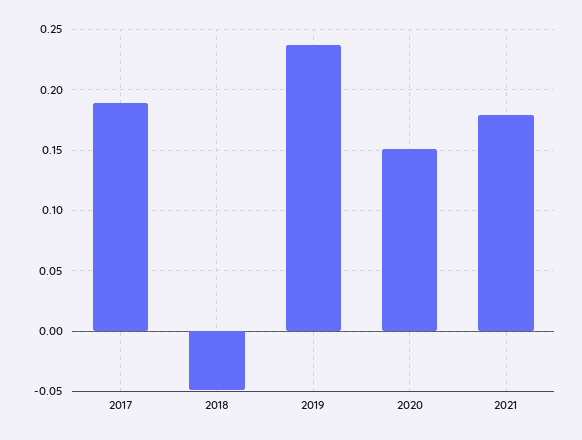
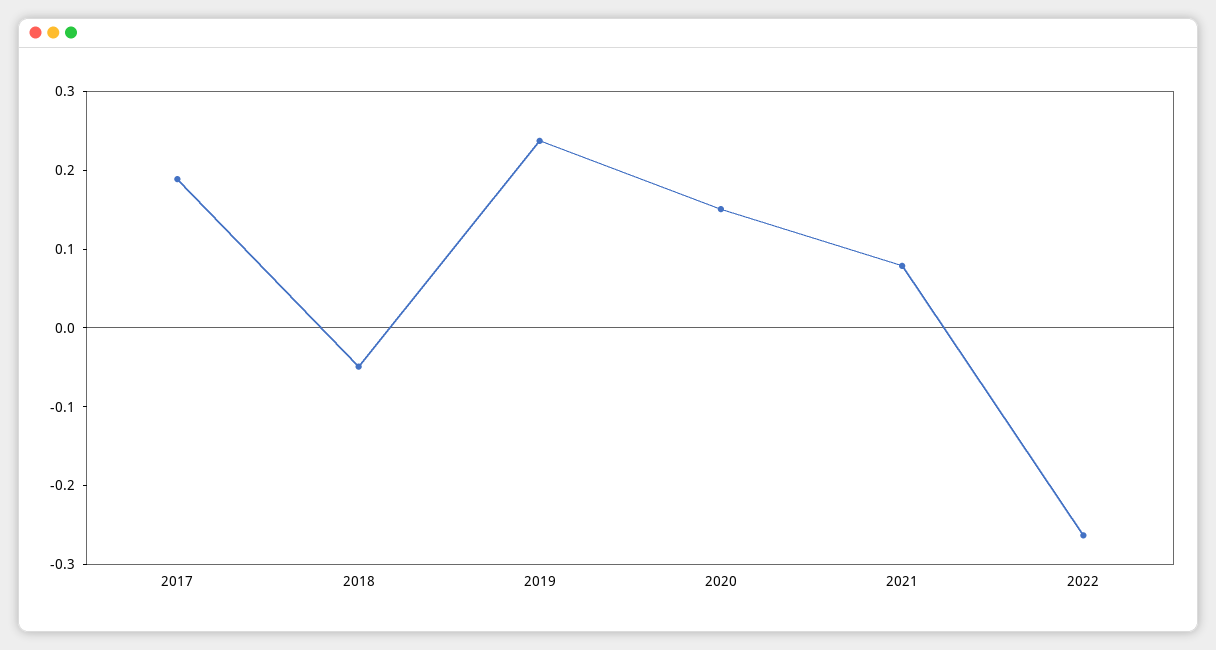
2021: 0.18 -> 0.08
2022: none -> -0.26

